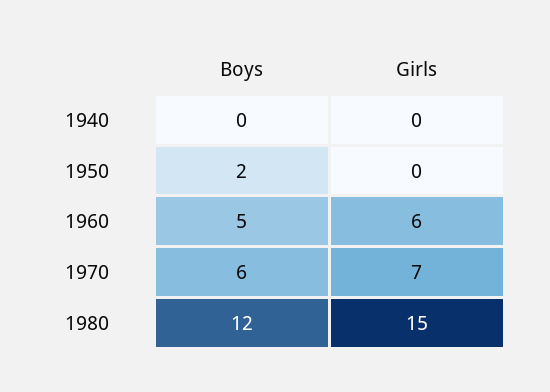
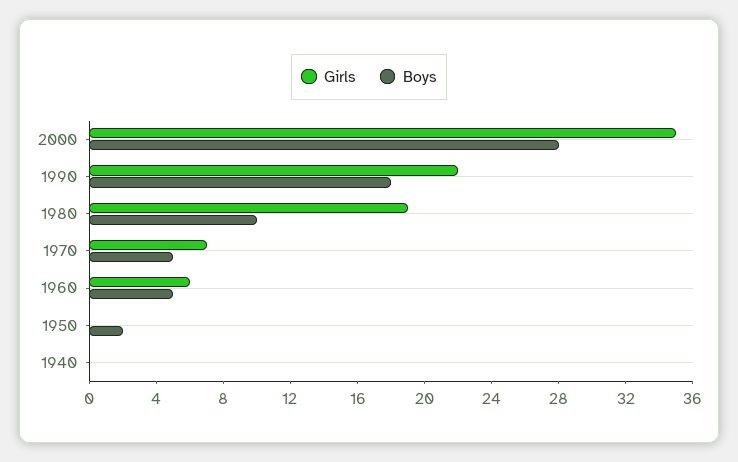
Boys, 1970: 6 -> 5
Boys, 1980: 12 -> 10
Girls, 1980: 15 -> 19
Girls, 2000: none -> 35
Boys, 2000: none -> 28
Girls, 1990: none -> 22
Boys, 1990: none -> 18

